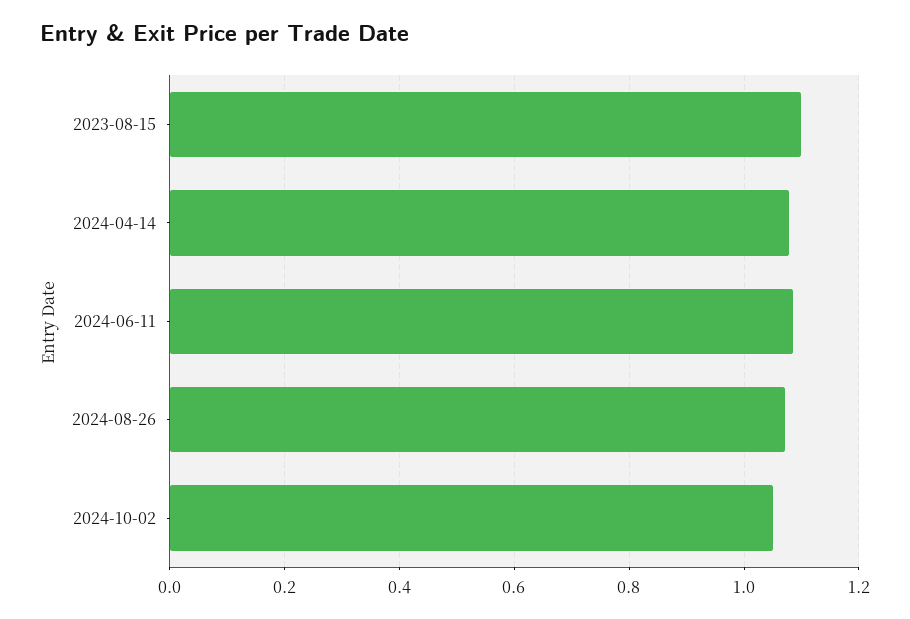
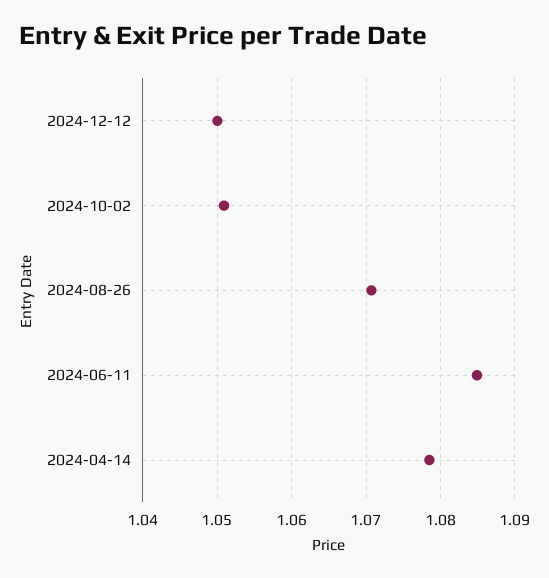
2023-08-15: 1.1 -> none
2024-12-12: none -> 1.05

